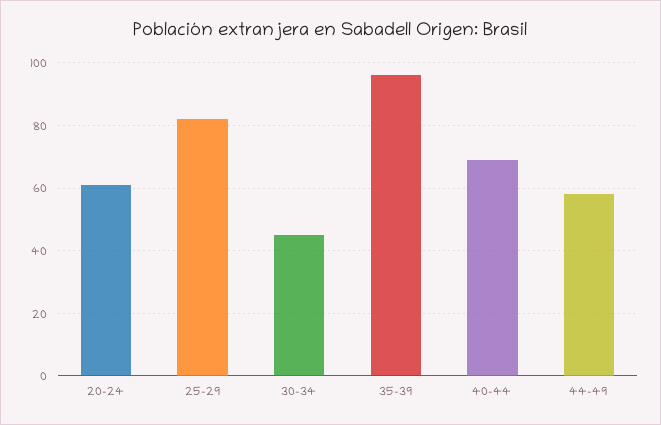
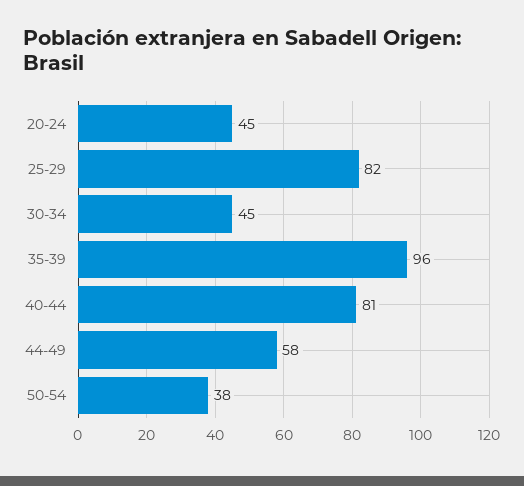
20-24: 60 -> 45
40-44: 70 -> 81
50-54: none -> 38

